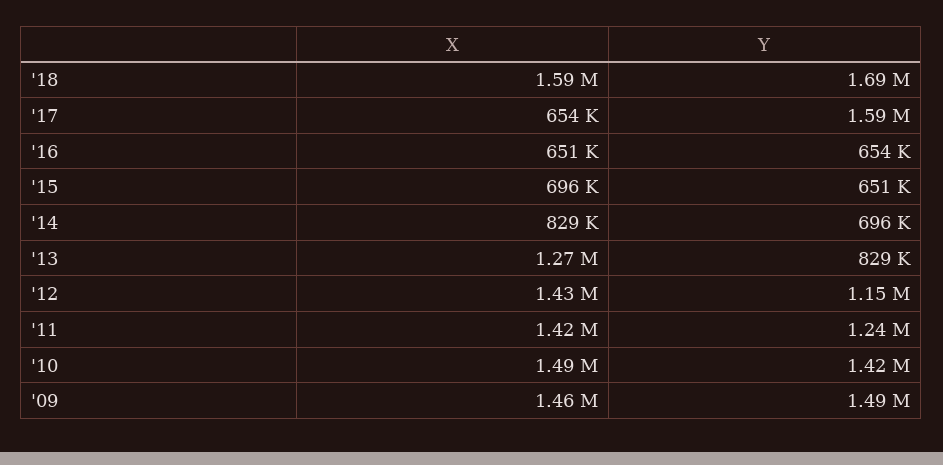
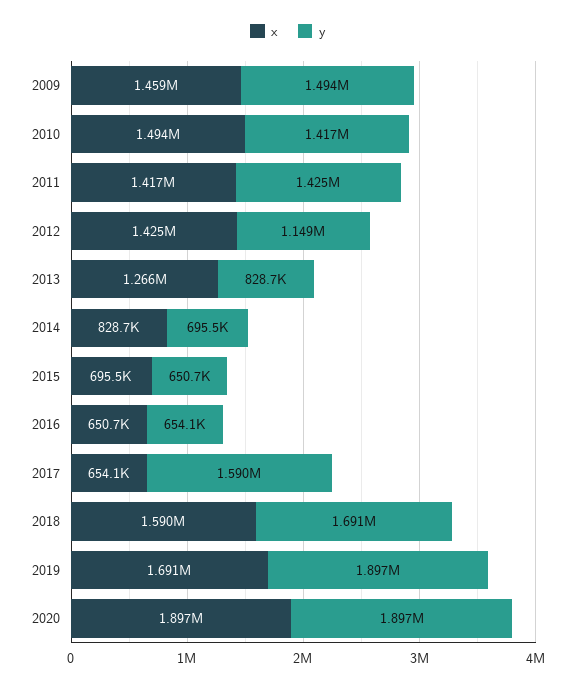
Y, '11: 1240000 -> 1425000
X, 2019: none -> 1691000
Y, 2019: none -> 1897000
X, 2020: none -> 1897000
Y, 2020: none -> 1897000

